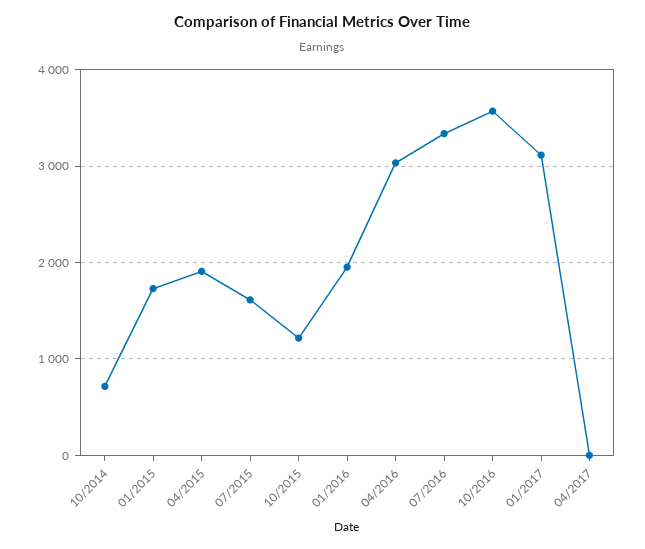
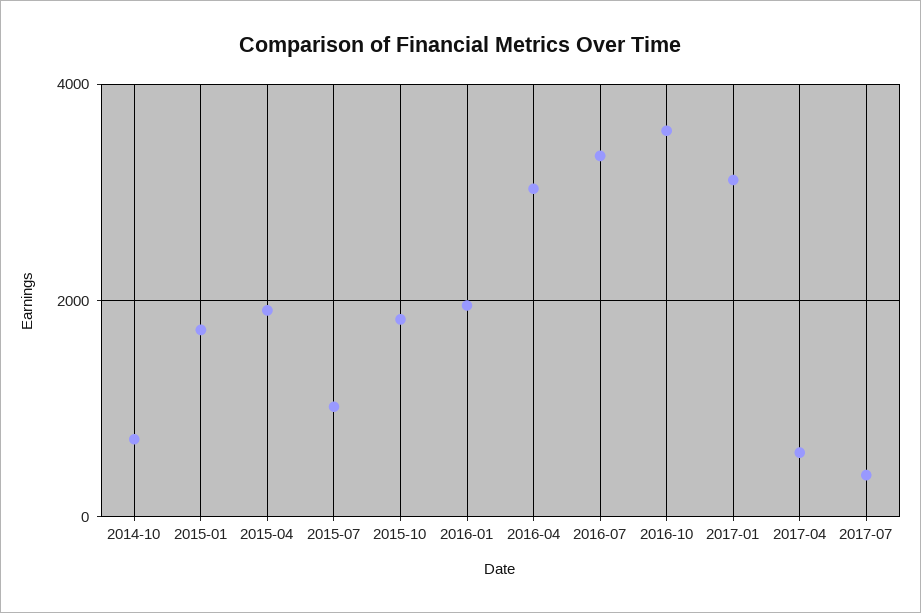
07/2015: 1600 -> 1000
10/2015: 1200 -> 1800
04/2017: 0 -> 600
2017-07: none -> 400

